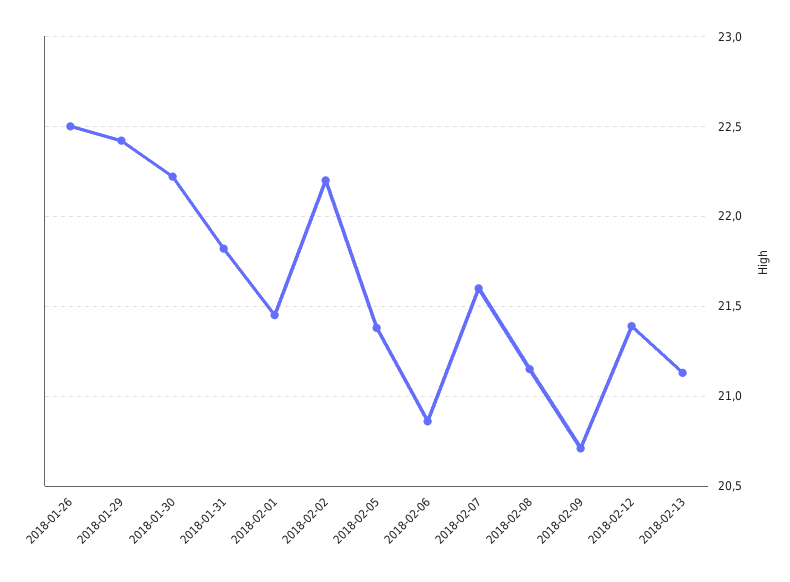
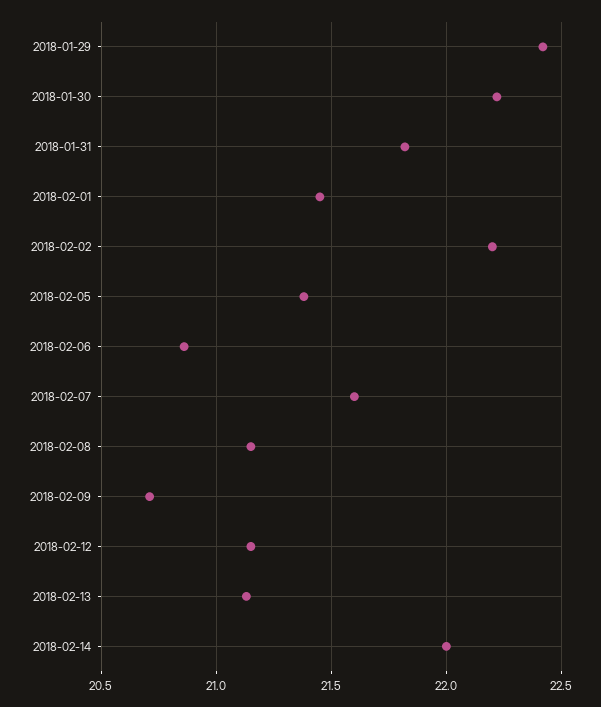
2018-01-26: 22.5 -> none
2018-02-12: 21.4 -> 21.15
2018-02-14: none -> 22

